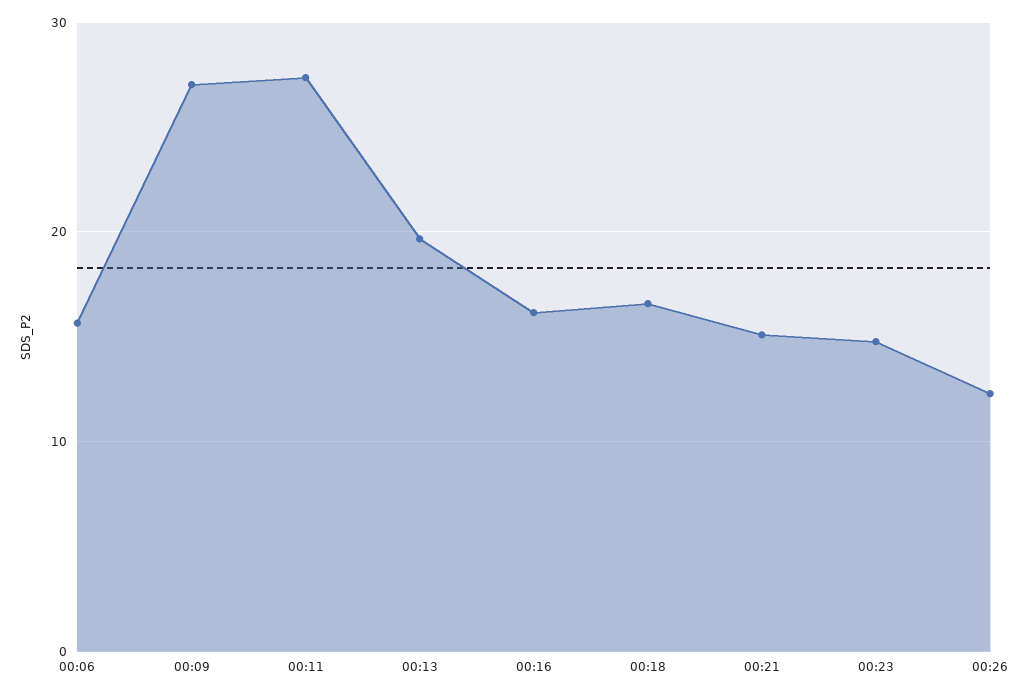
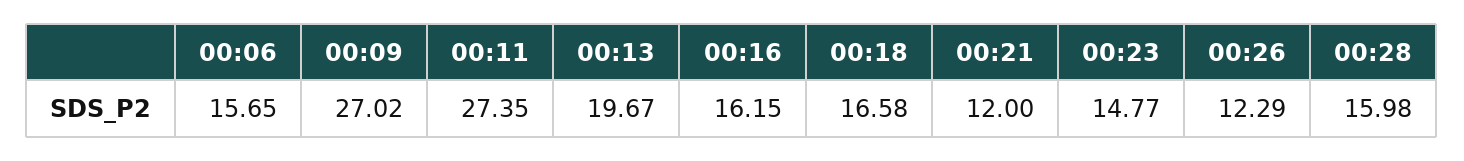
00:21: 15 -> 12
00:28: none -> 15.98

